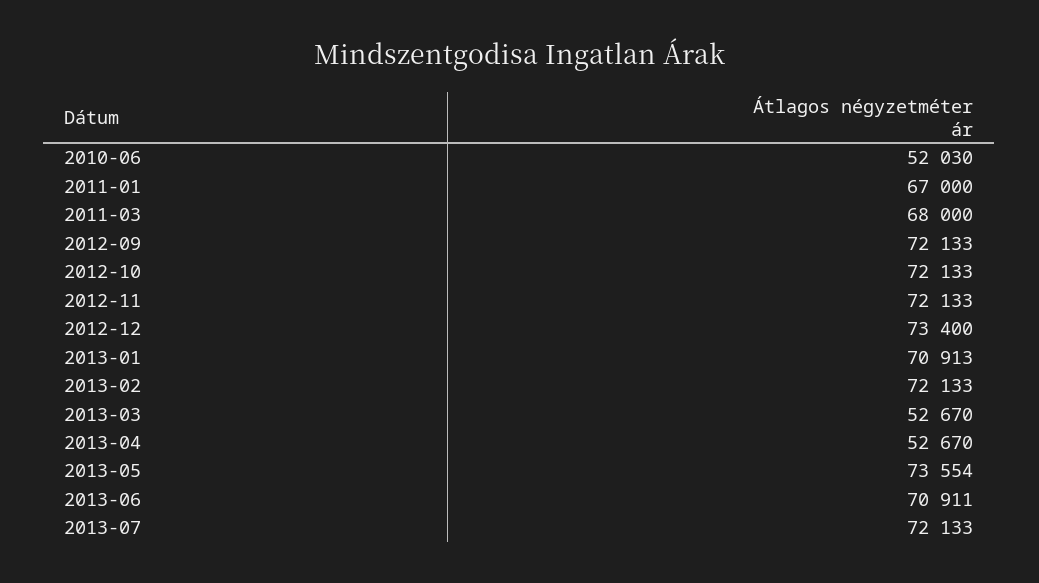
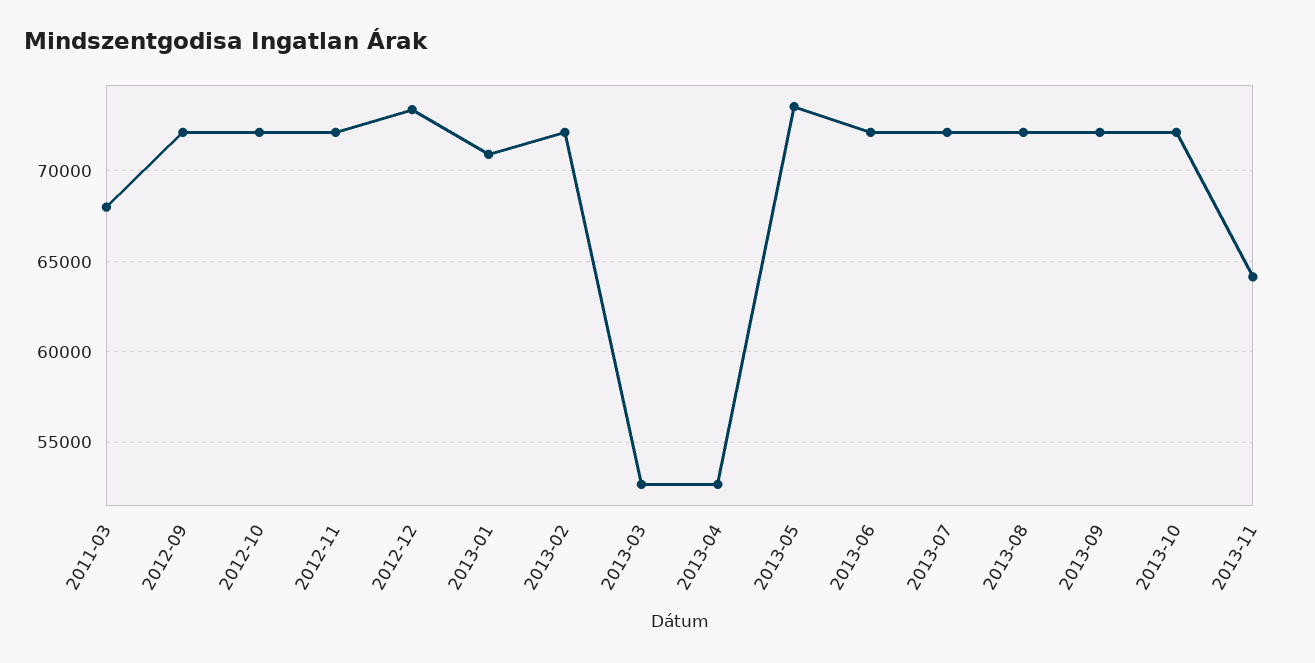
2010-06: 52030 -> none
2011-01: 67000 -> none
2013-06: 70911 -> 72000
2013-08: none -> 72000
2013-09: none -> 72000
2013-10: none -> 72000
2013-11: none -> 64000

